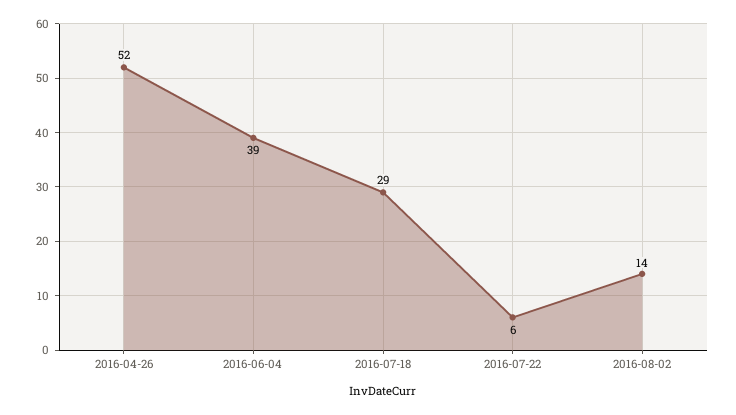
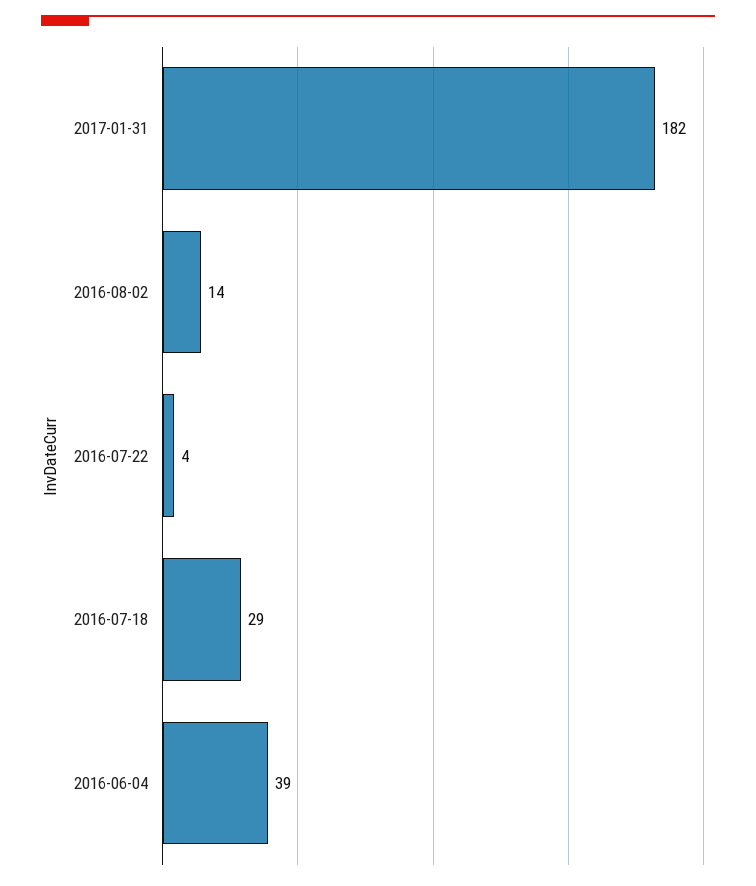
2016-04-26: 52 -> none
2016-07-22: 6 -> 4
2017-01-31: none -> 182

